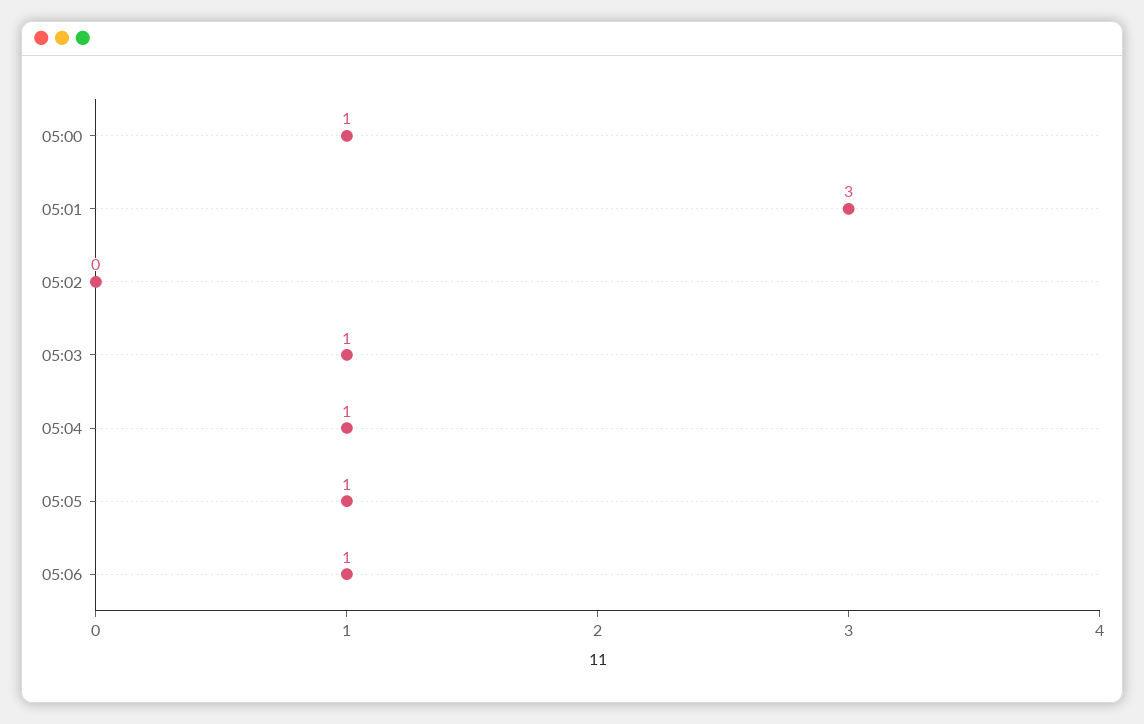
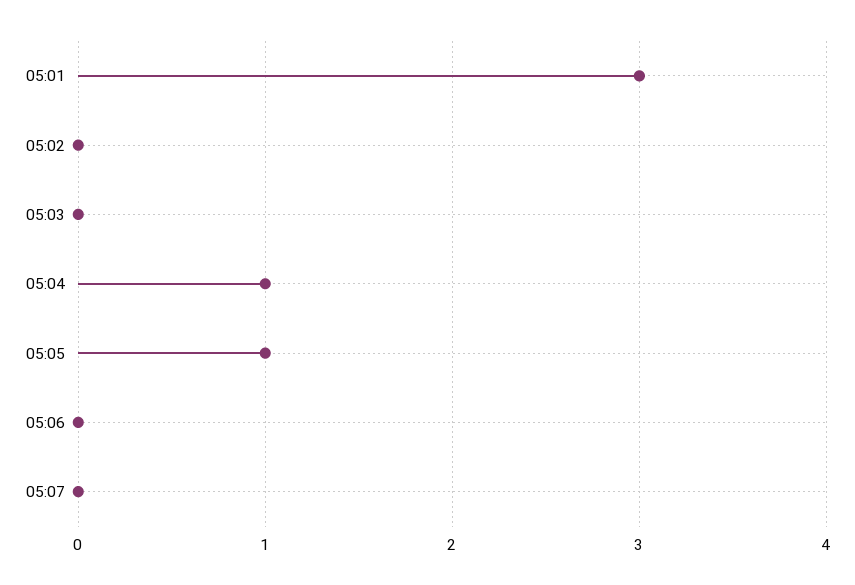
05:00: 1 -> none
05:03: 1 -> 0
05:06: 1 -> 0
05:07: none -> 0

